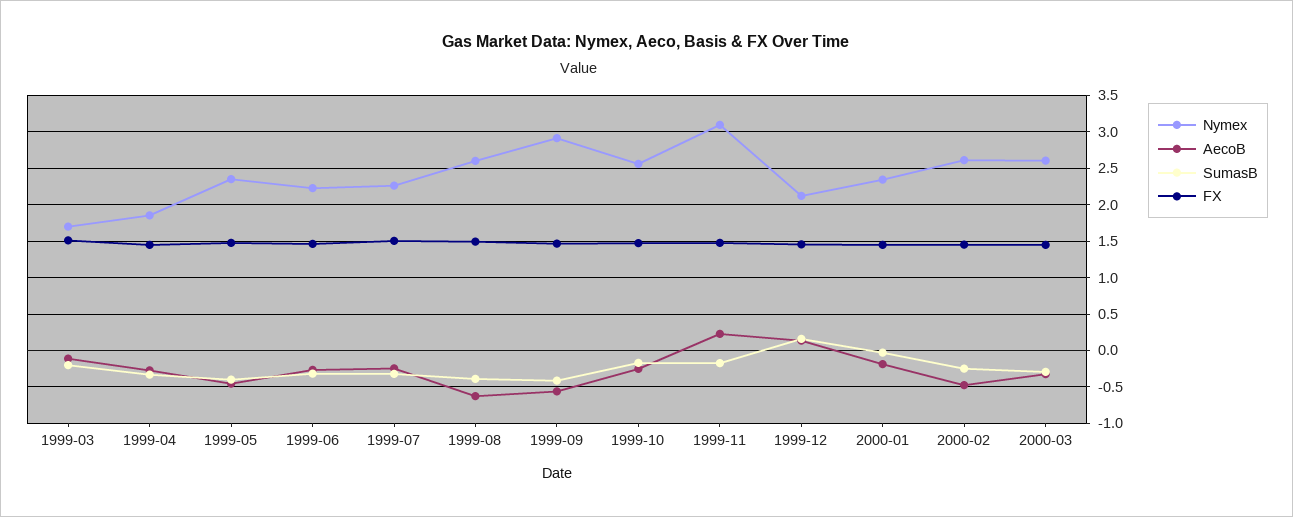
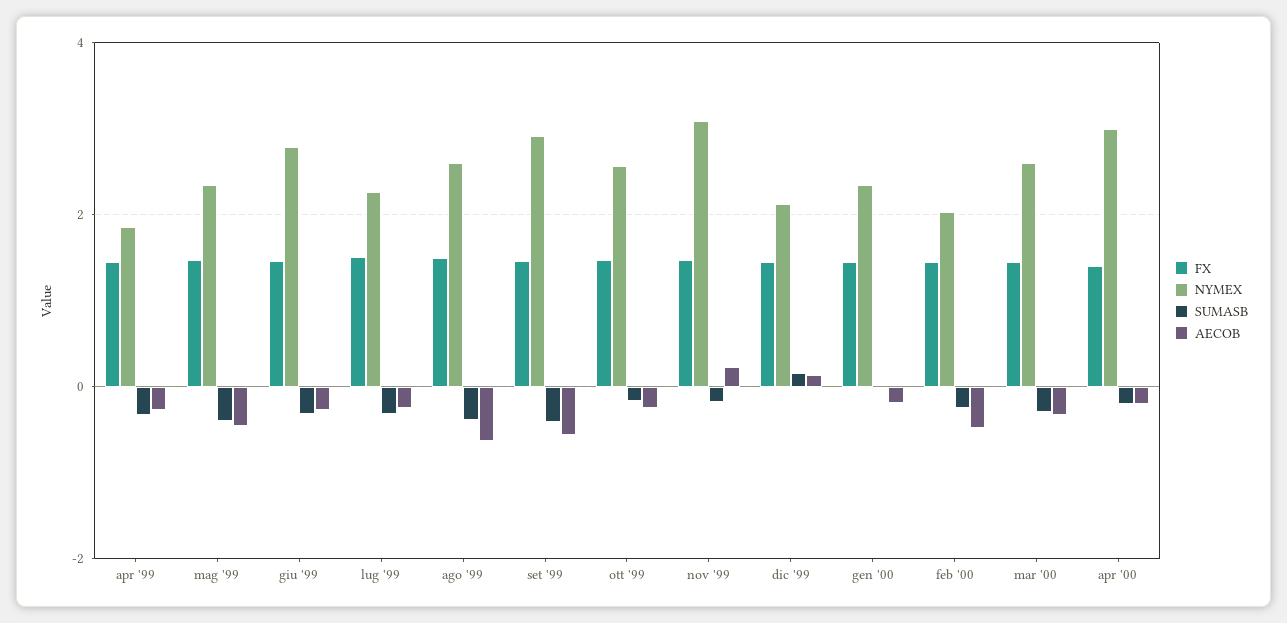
Nymex, 1999-03: 1.7 -> none
AecoB, 1999-03: -0.1 -> none
SumasB, 1999-03: -0.2 -> none
FX, 1999-03: 1.5 -> none
Nymex, 1999-06: 2.2 -> 2.8
Nymex, 2000-02: 2.6 -> 2
FX, apr '00: none -> 1.4
Nymex, apr '00: none -> 3
SumasB, apr '00: none -> -0.2
AecoB, apr '00: none -> -0.2

